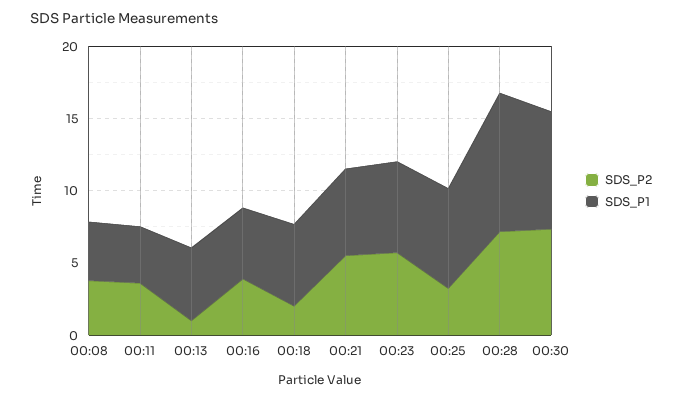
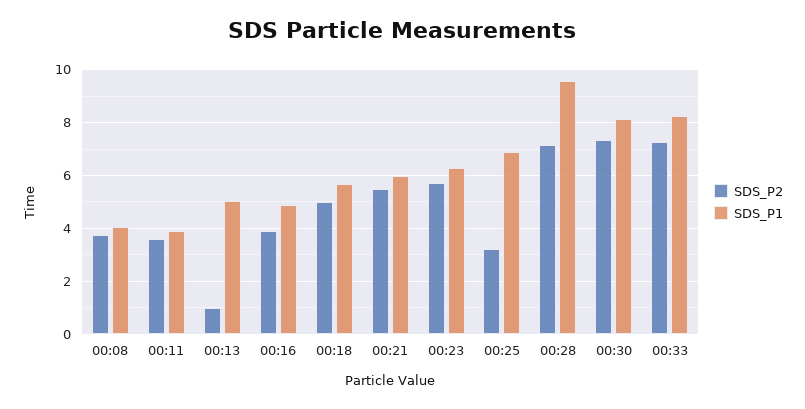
SDS_P2, 00:18: 2 -> 5
SDS_P2, 00:33: none -> 7.25
SDS_P1, 00:33: none -> 8.25

